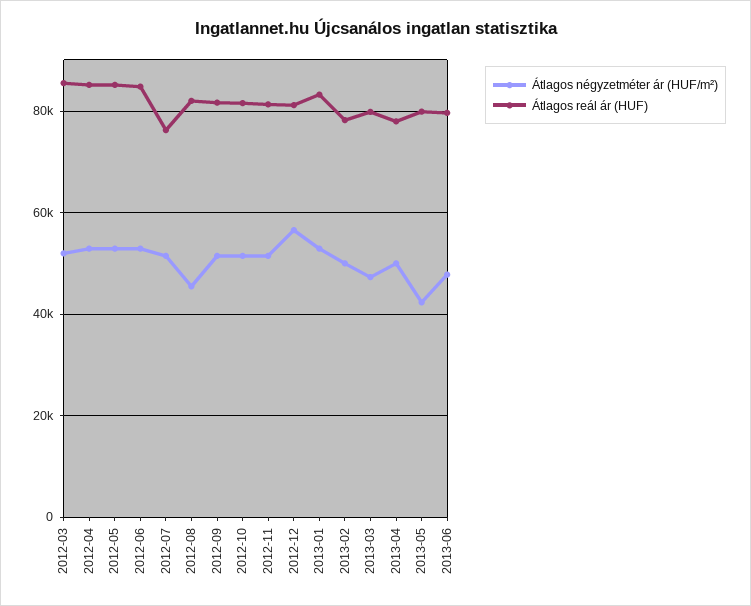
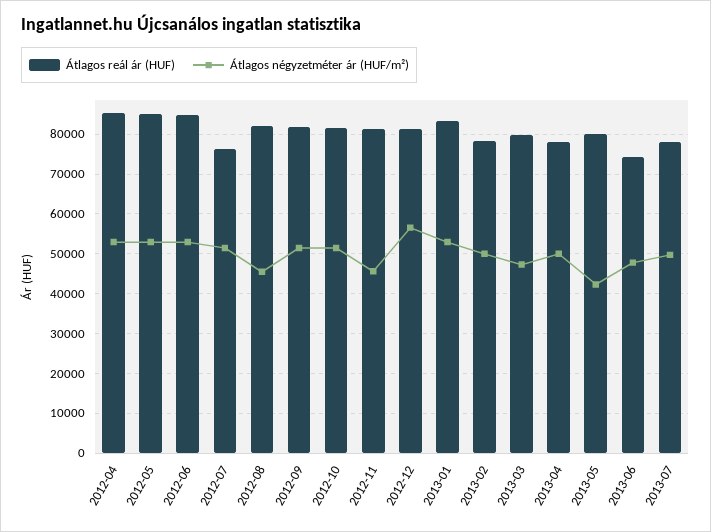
Átlagos négyzetméter ár (HUF/m²), 2012-03: 52000 -> none
Átlagos reál ár (HUF), 2012-03: 86000 -> none
Átlagos négyzetméter ár (HUF/m²), 2012-11: 52000 -> 46000
Átlagos reál ár (HUF), 2013-06: 80000 -> 74000
Átlagos reál ár (HUF), 2013-07: none -> 78000
Átlagos négyzetméter ár (HUF/m²), 2013-07: none -> 50000

